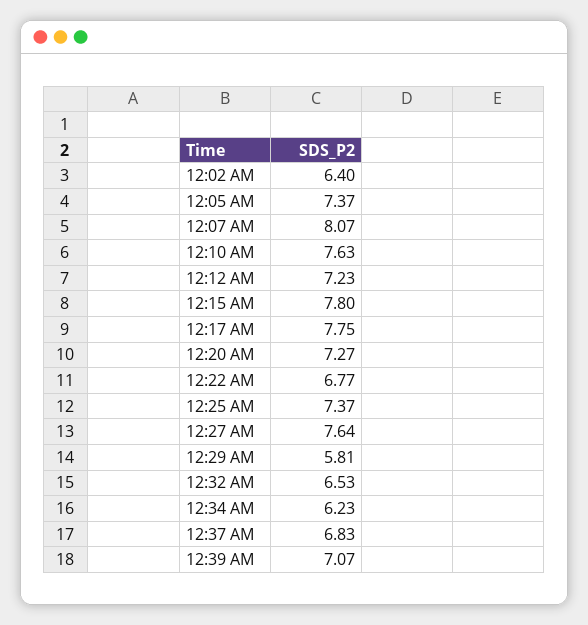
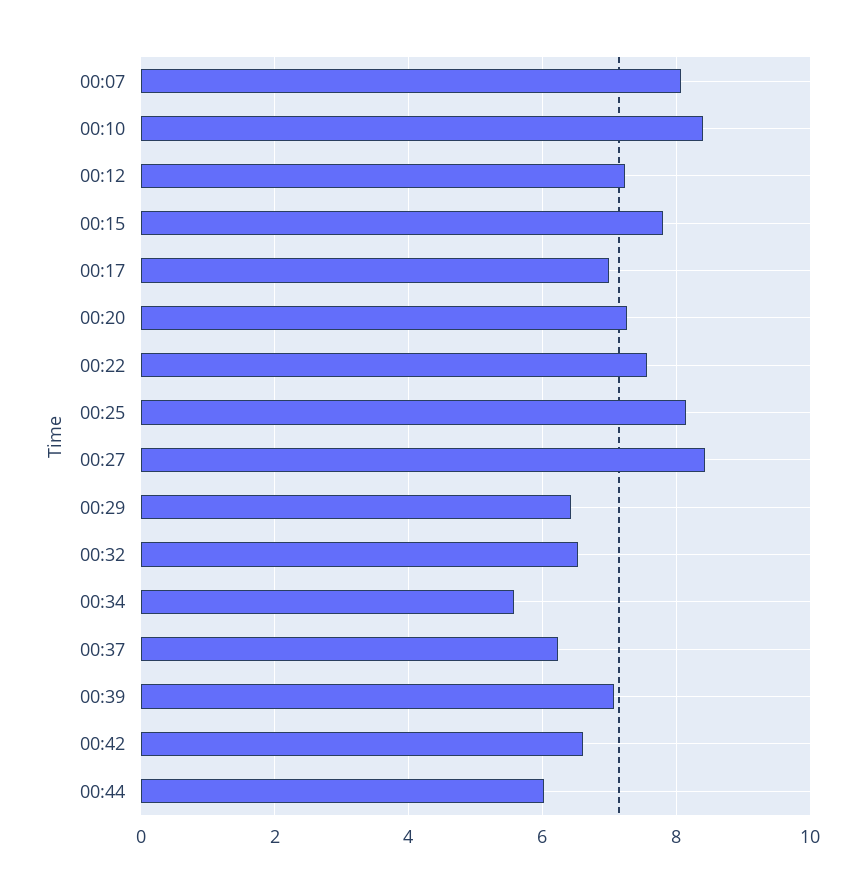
12:02 AM: 6.4 -> none
12:05 AM: 7.37 -> none
12:10 AM: 7.63 -> 8.4
12:17 AM: 7.75 -> 7
12:22 AM: 6.77 -> 7.6
12:25 AM: 7.37 -> 8.2
12:27 AM: 7.64 -> 8.4
12:29 AM: 5.81 -> 6.4
12:34 AM: 6.23 -> 5.6
12:37 AM: 6.83 -> 6.2
00:42: none -> 6.6
00:44: none -> 6

